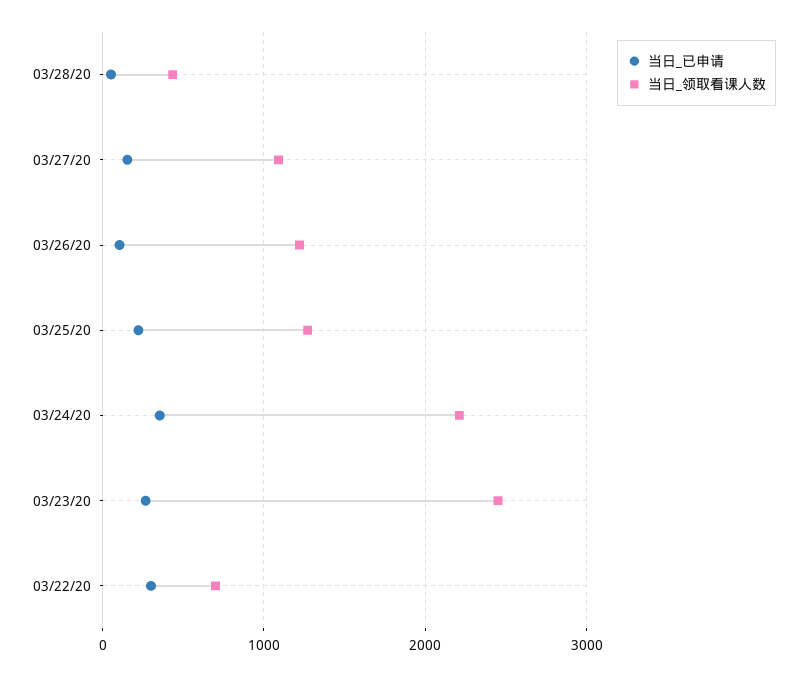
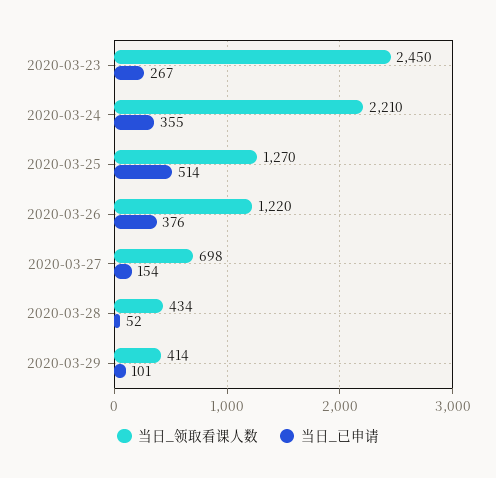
当日_领取看课人数, 03/27/20: 1100 -> 698
当日_已申请, 03/26/20: 100 -> 376
当日_已申请, 03/25/20: 200 -> 514
当日_已申请, 03/22/20: 300 -> none
当日_领取看课人数, 03/22/20: 700 -> none
当日_领取看课人数, 2020-03-29: none -> 414
当日_已申请, 2020-03-29: none -> 101

